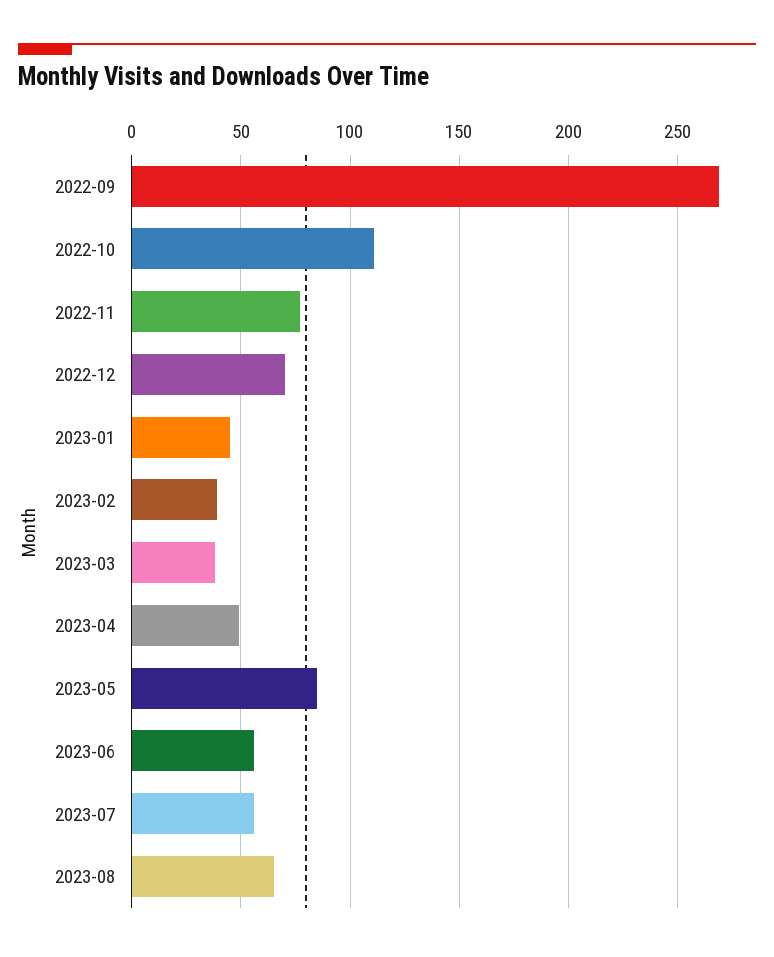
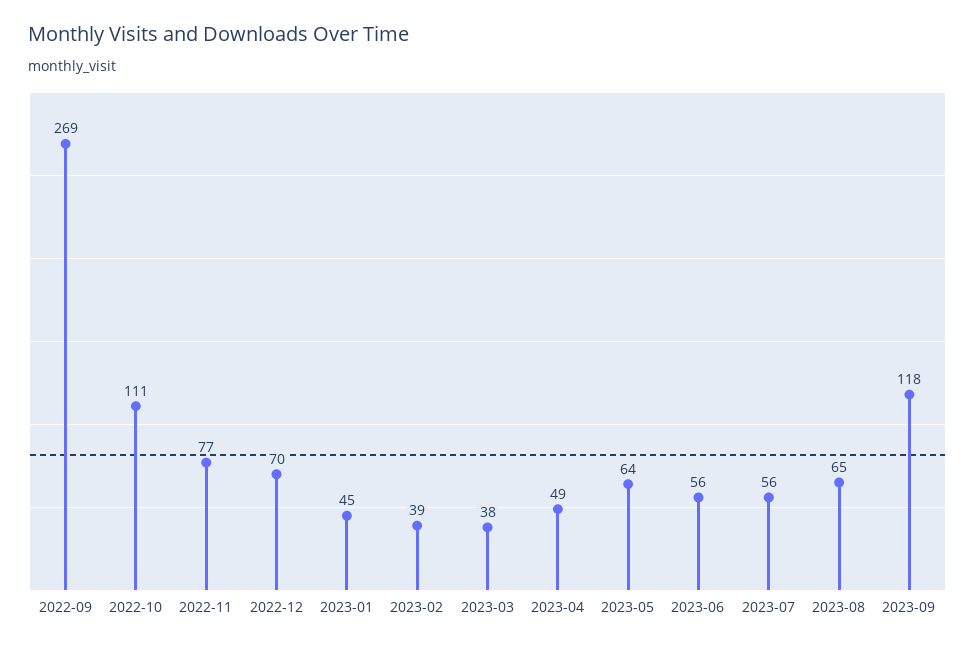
2023-05: 85 -> 64
2023-09: none -> 118

